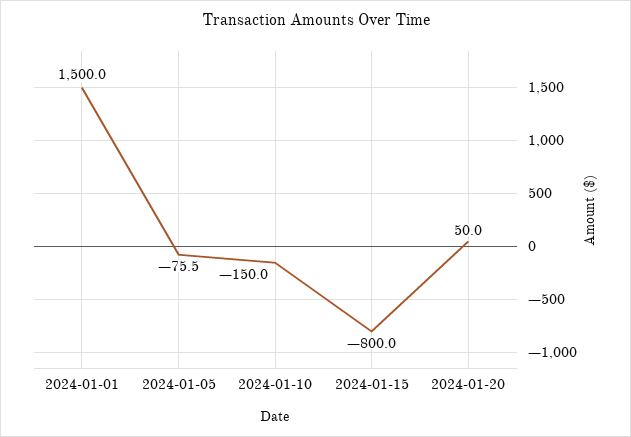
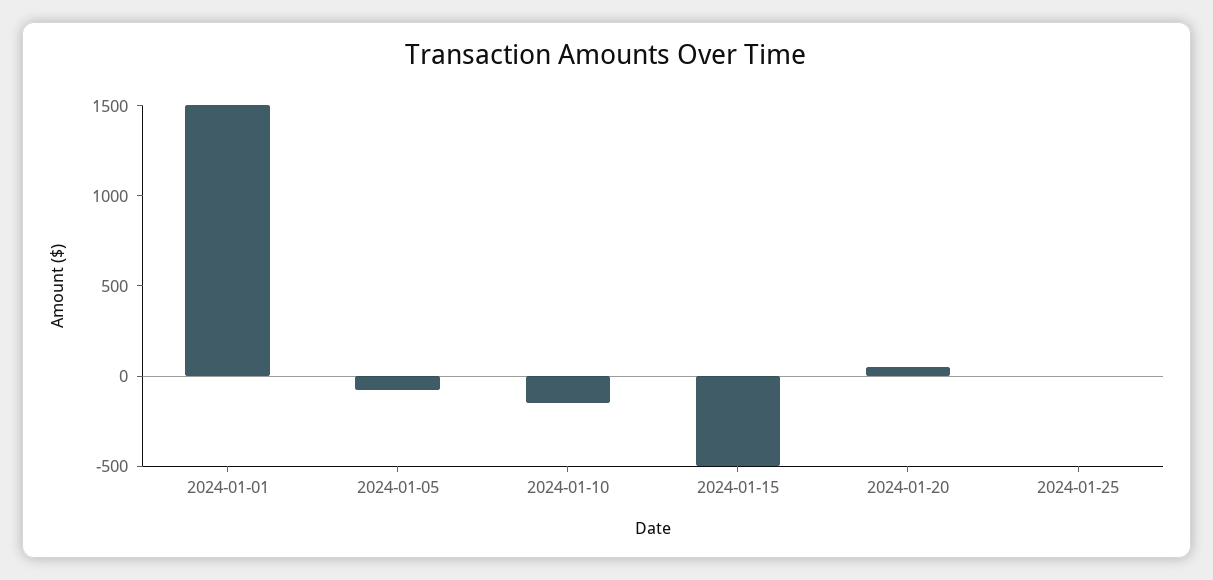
2024-01-15: -800 -> -500
2024-01-25: none -> 0

